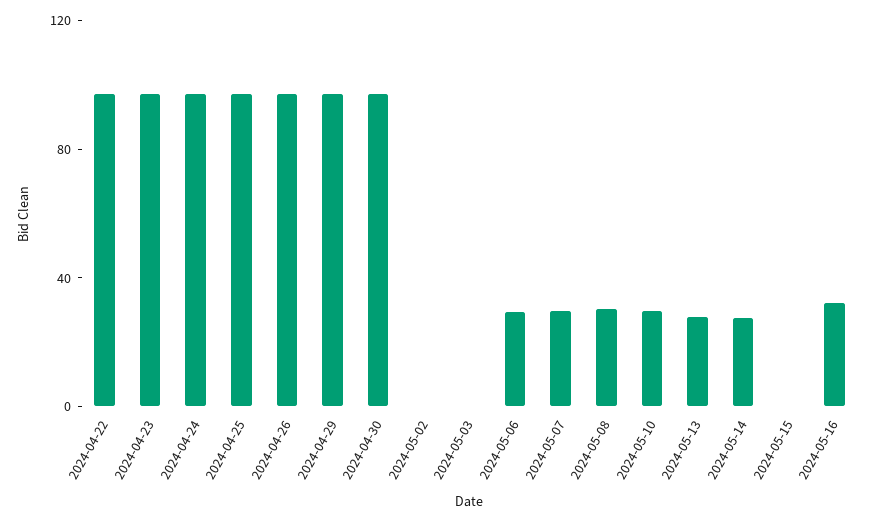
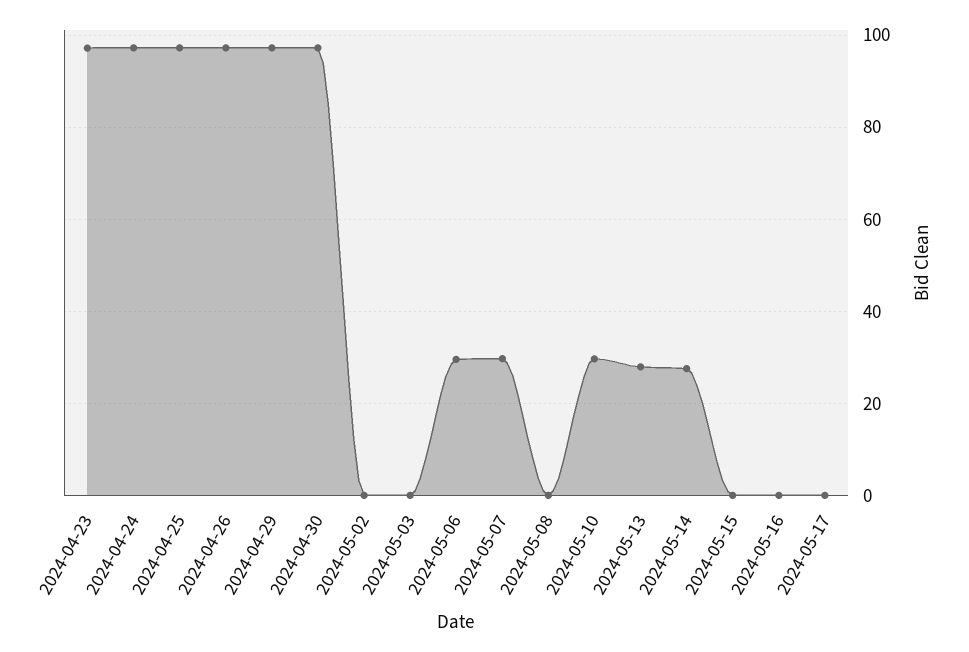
2024-04-22: 100 -> none
2024-05-08: 30 -> 0
2024-05-16: 30 -> 0
2024-05-17: none -> 0

